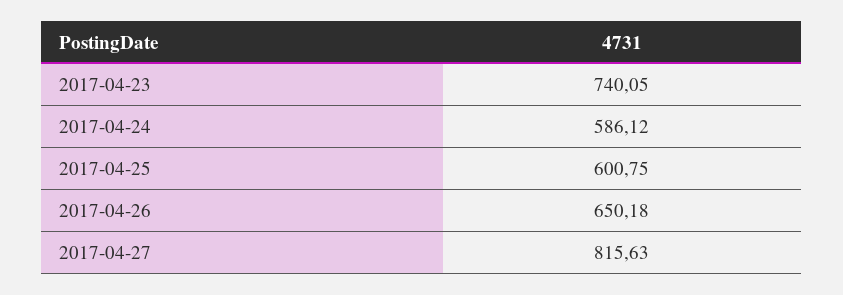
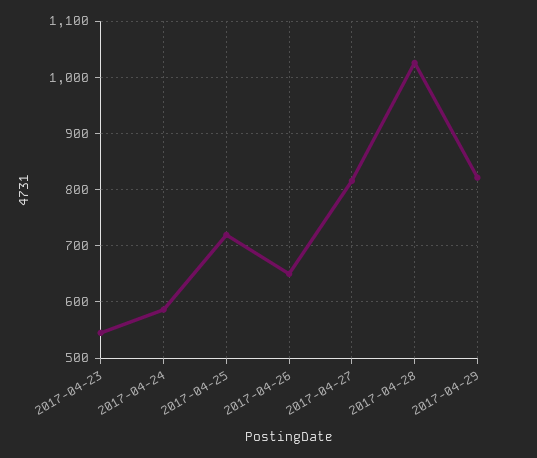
2017-04-23: 740.05 -> 540
2017-04-25: 600.75 -> 720
2017-04-28: none -> 1020
2017-04-29: none -> 820

